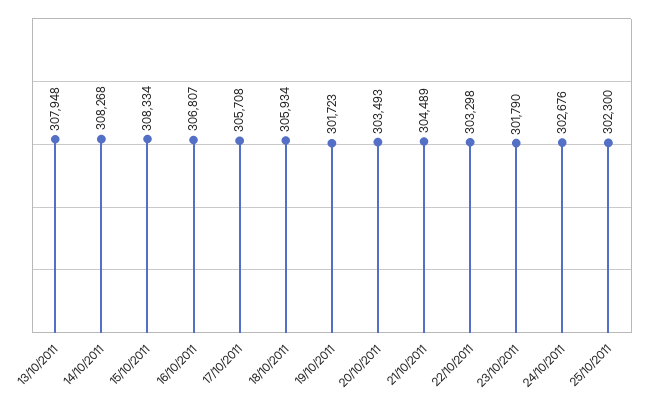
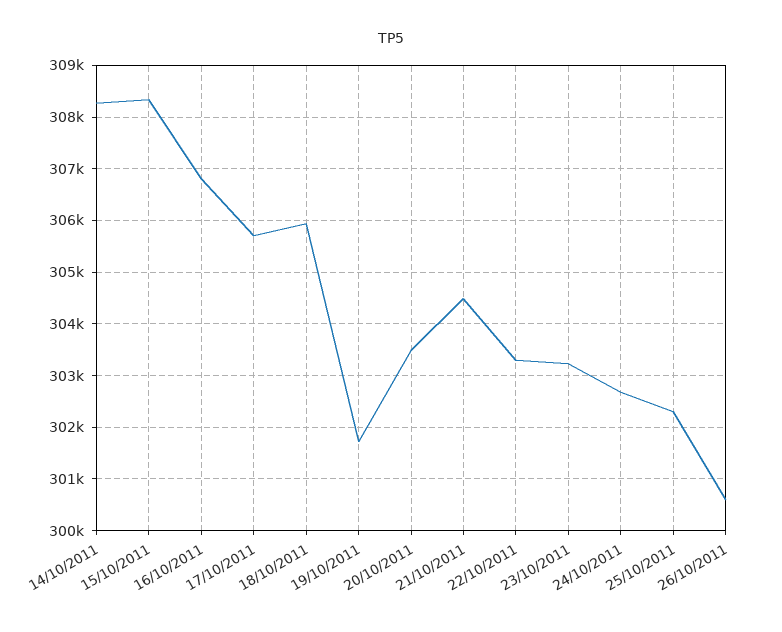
13/10/2011: 307948 -> none
23/10/2011: 301790 -> 303200
26/10/2011: none -> 300600

